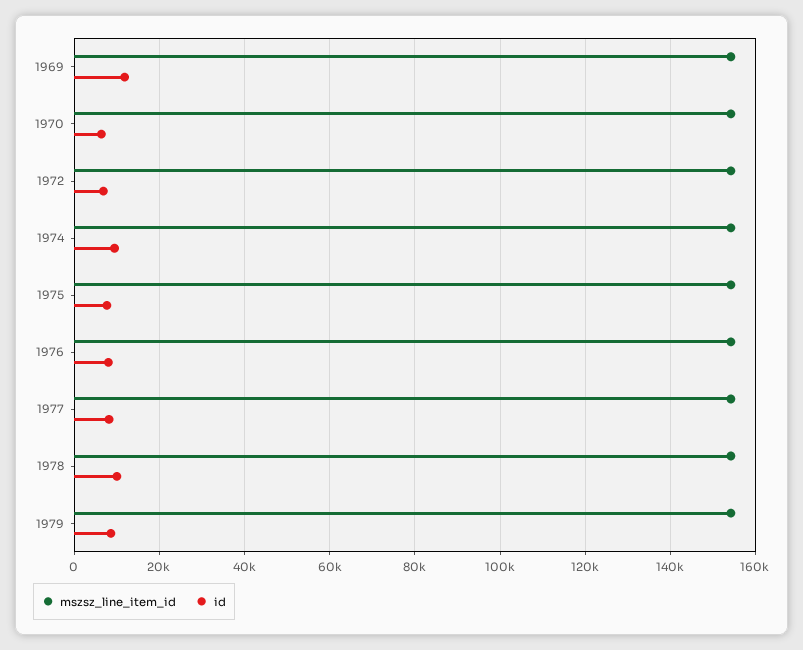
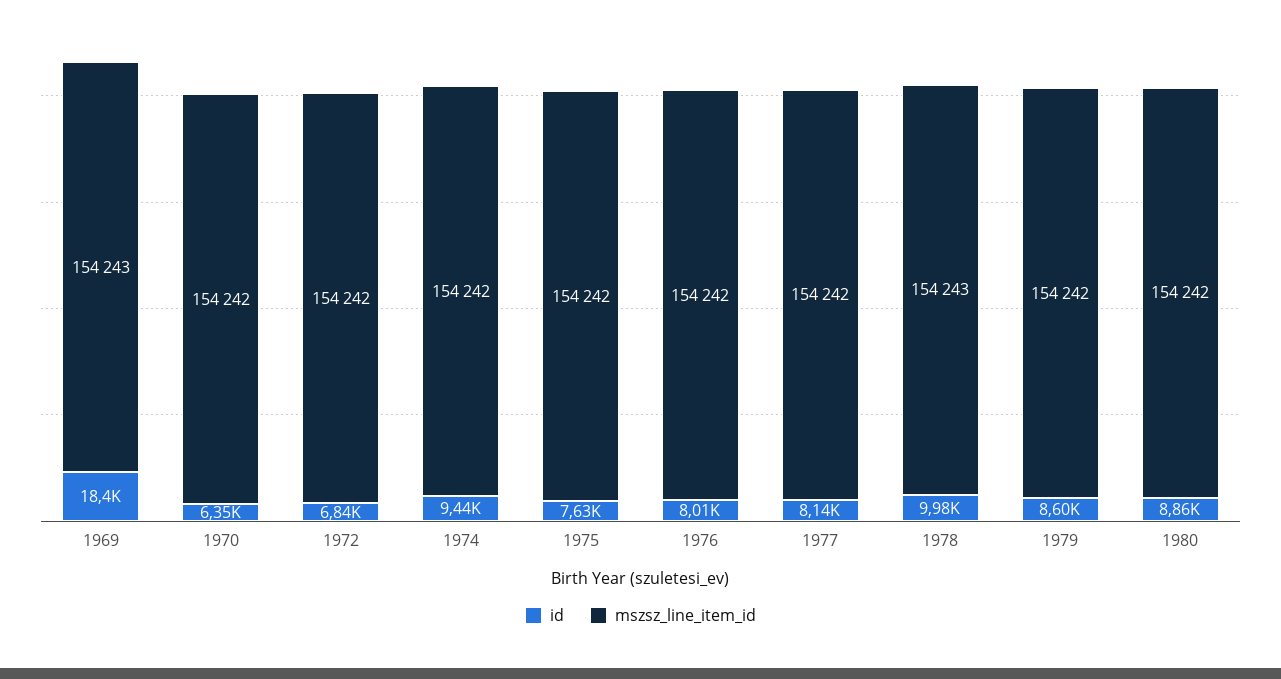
id, 1969: 12000 -> 18400
id, 1980: none -> 8860
mszsz_line_item_id, 1980: none -> 154242

